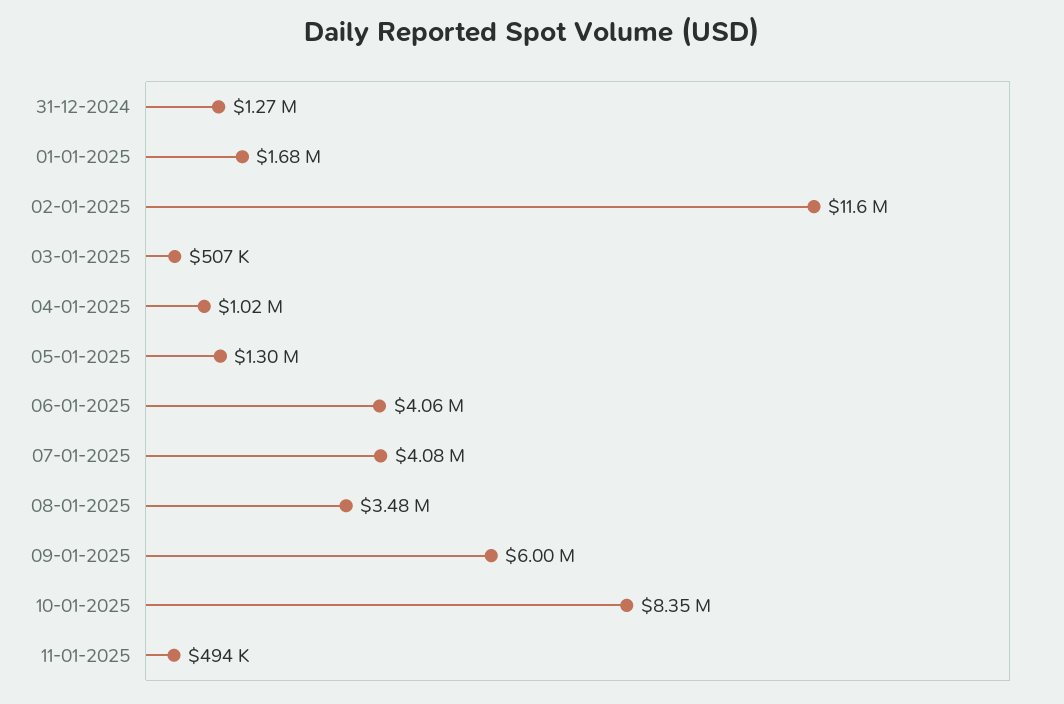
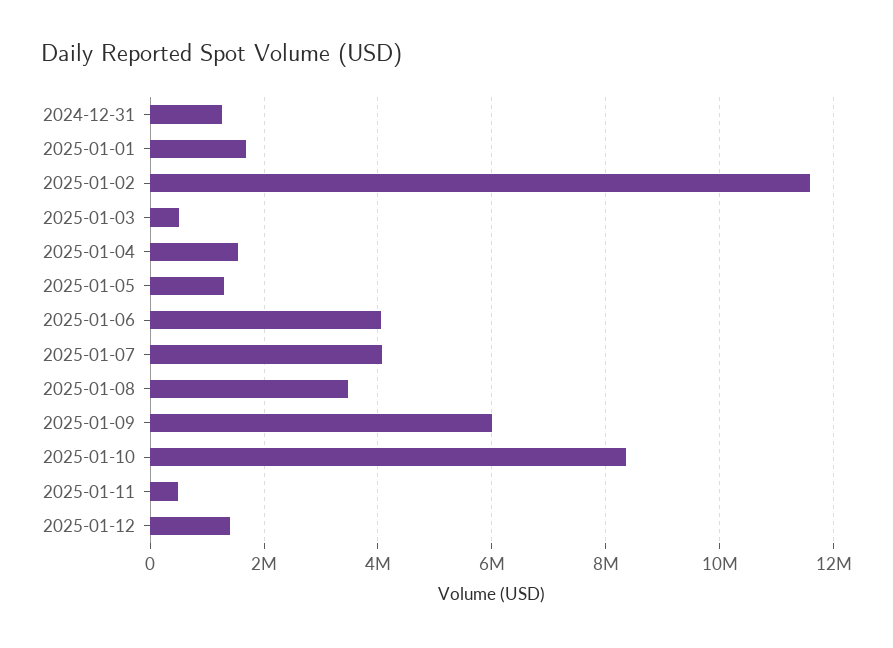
04-01-2025: 1020000 -> 1600000
2025-01-12: none -> 1400000

